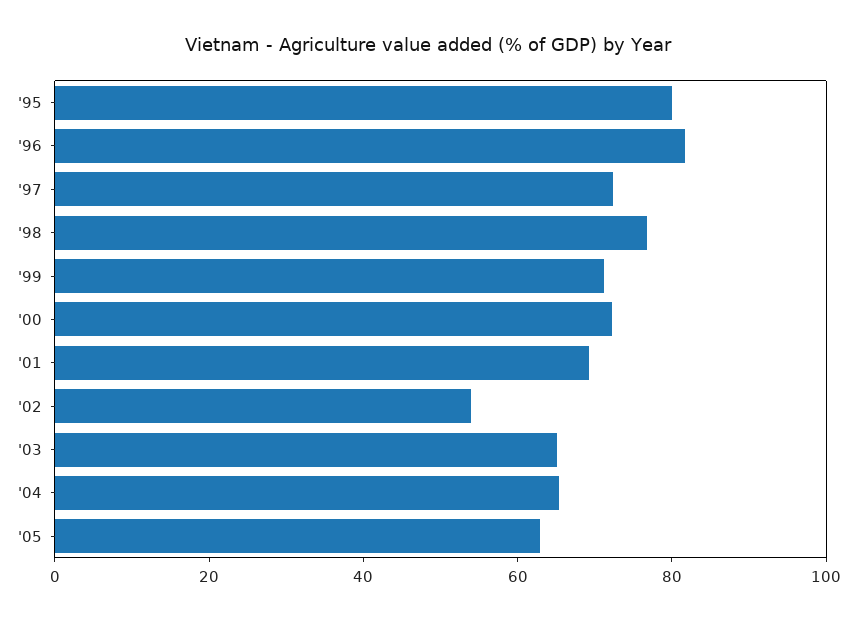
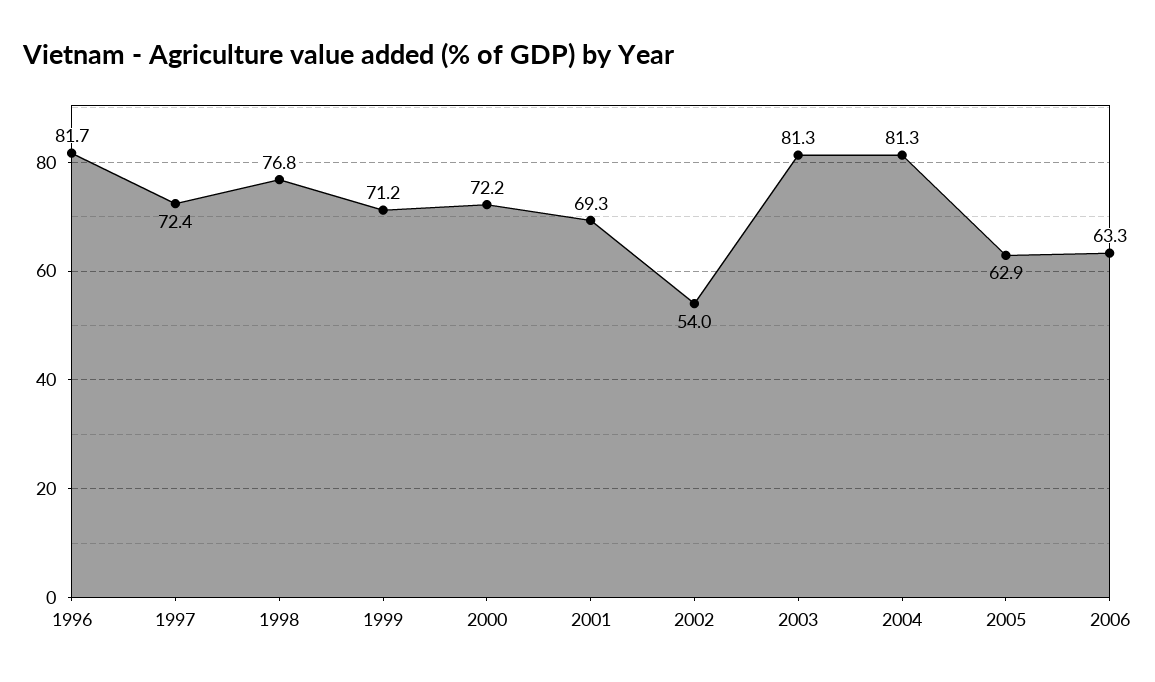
'95: 80 -> none
'03: 65 -> 81.3
'04: 65 -> 81.3
2006: none -> 63.3

